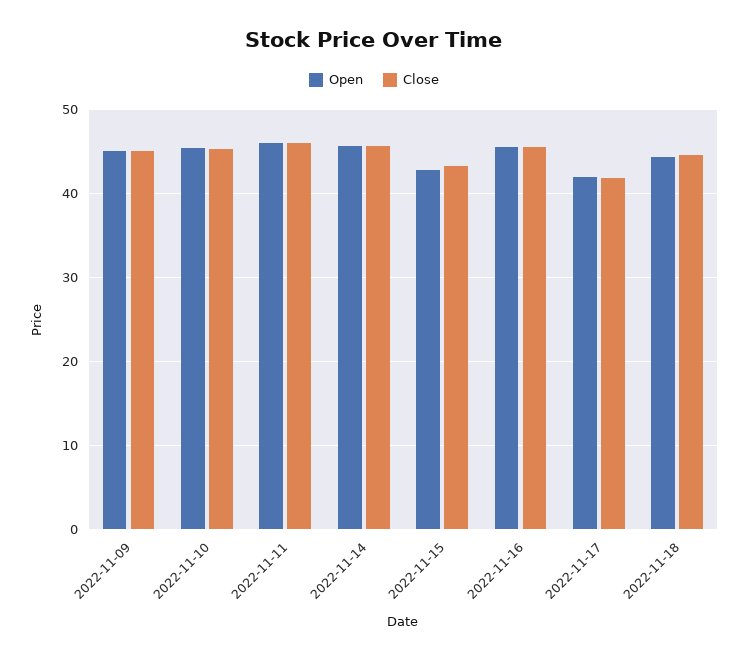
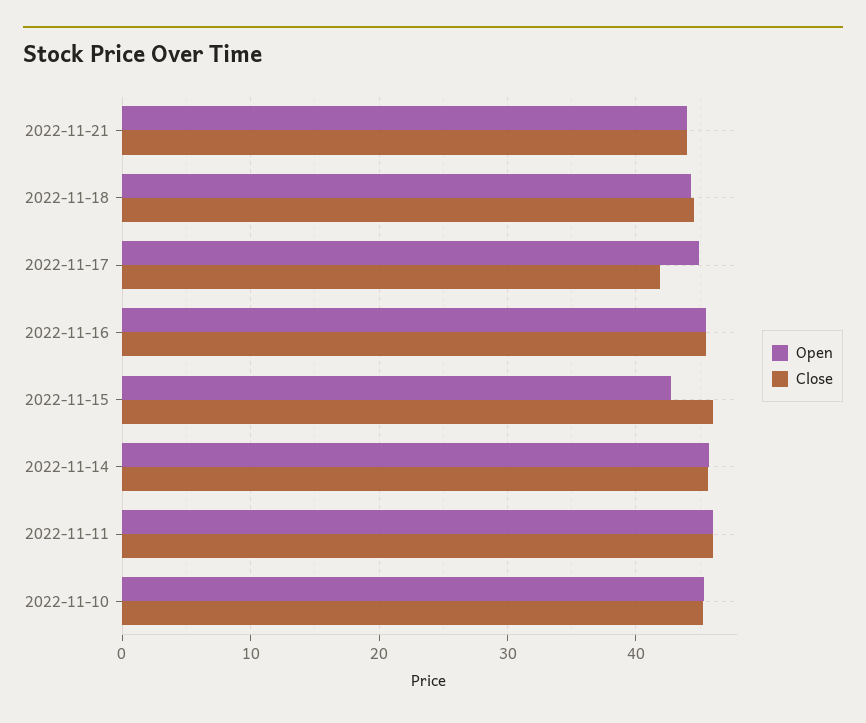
Open, 2022-11-09: 45 -> none
Close, 2022-11-09: 45 -> none
Close, 2022-11-15: 43 -> 46
Open, 2022-11-17: 42 -> 45
Open, 2022-11-21: none -> 44
Close, 2022-11-21: none -> 44

